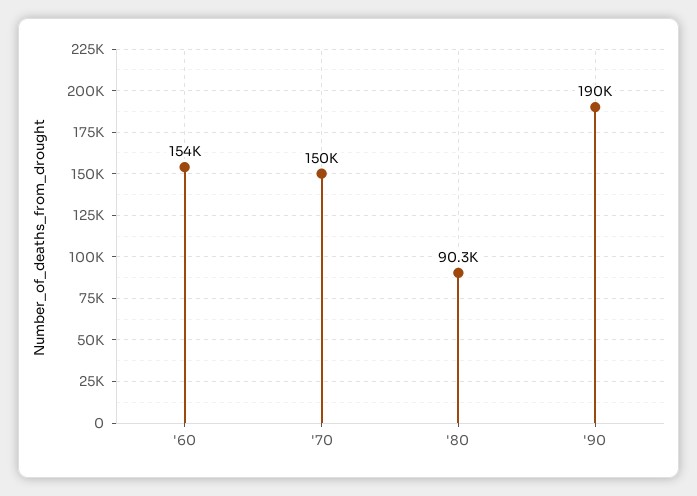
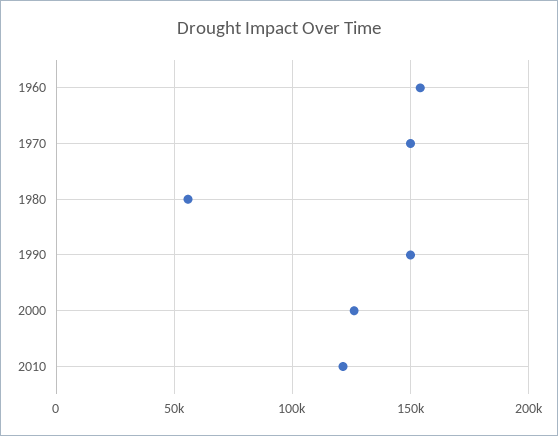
'80: 90300 -> 55000
'90: 190000 -> 150000
2000: none -> 125000
2010: none -> 120000

